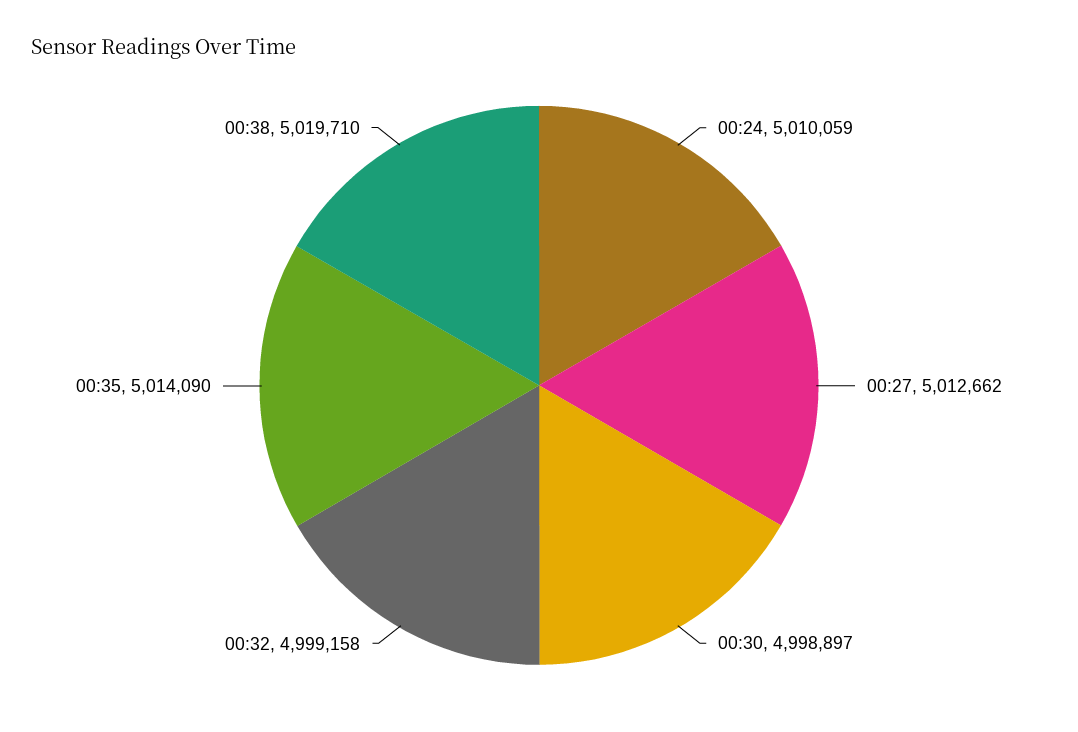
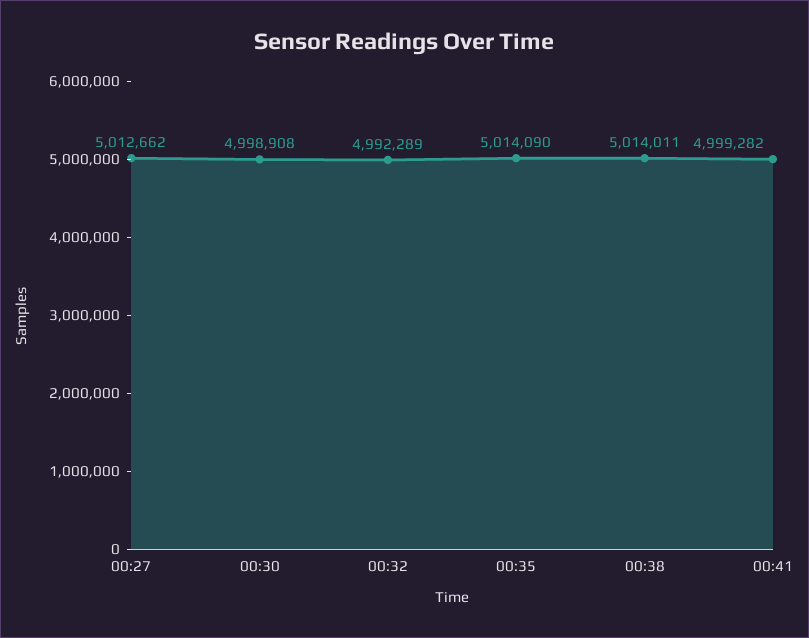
00:24: 5010059 -> none
00:30: 4998897 -> 4998908
00:32: 4999158 -> 4992289
00:38: 5019710 -> 5014011
00:41: none -> 4999282

